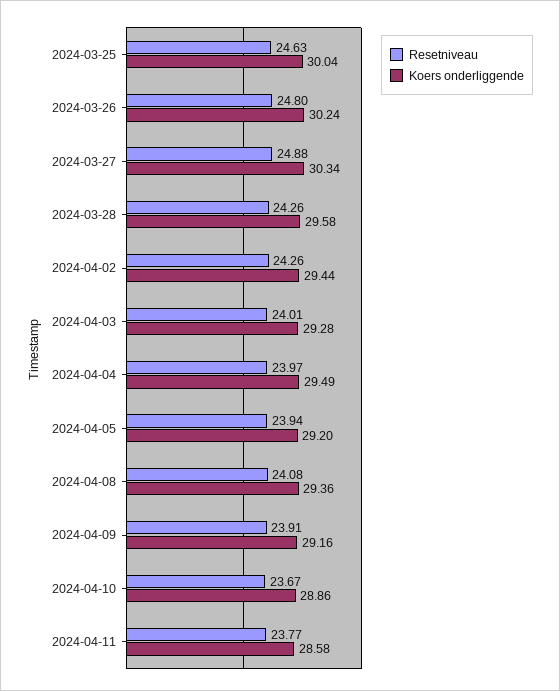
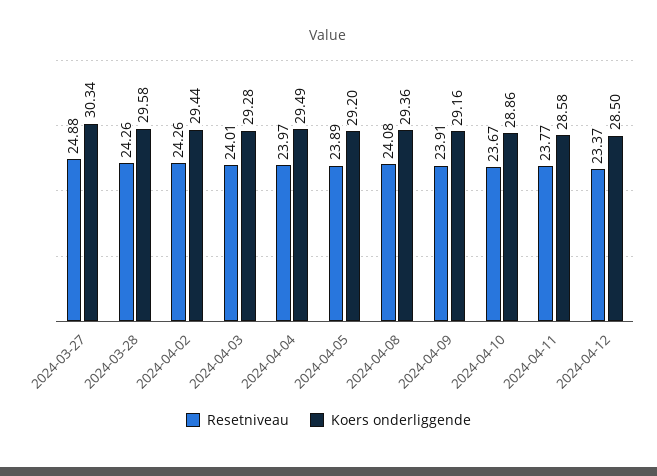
Resetniveau, 2024-03-25: 24.63 -> none
Koers onderliggende, 2024-03-25: 30.04 -> none
Resetniveau, 2024-03-26: 24.8 -> none
Koers onderliggende, 2024-03-26: 30.24 -> none
Resetniveau, 2024-04-05: 23.94 -> 23.89
Resetniveau, 2024-04-12: none -> 23.37
Koers onderliggende, 2024-04-12: none -> 28.5

